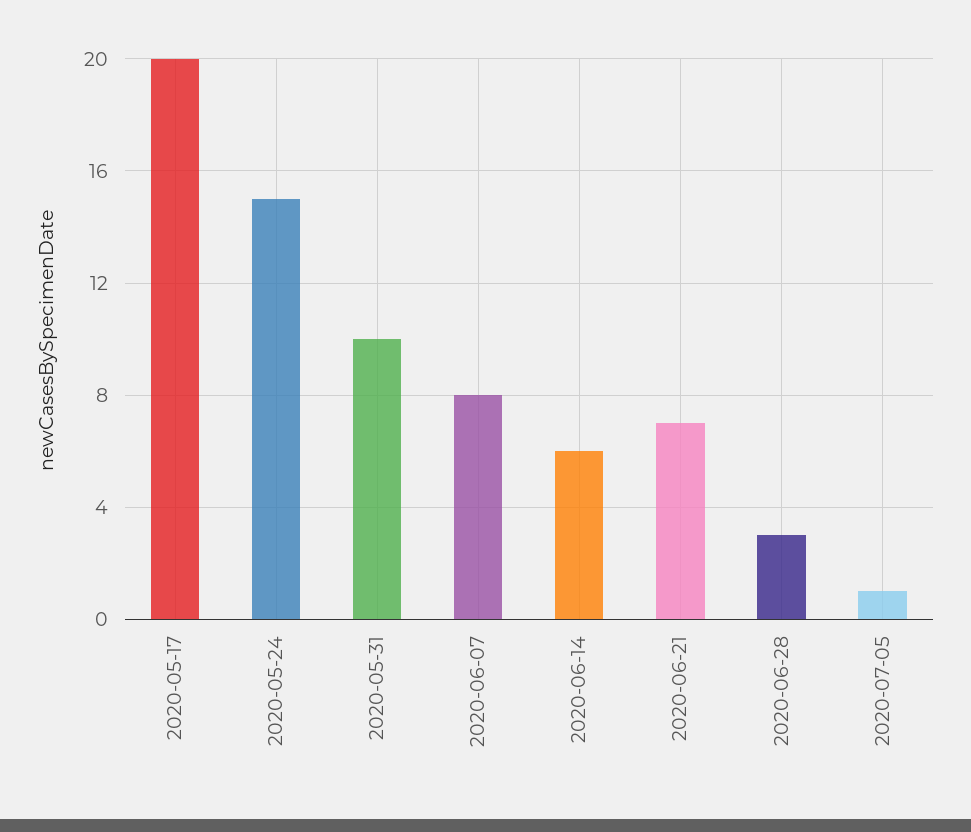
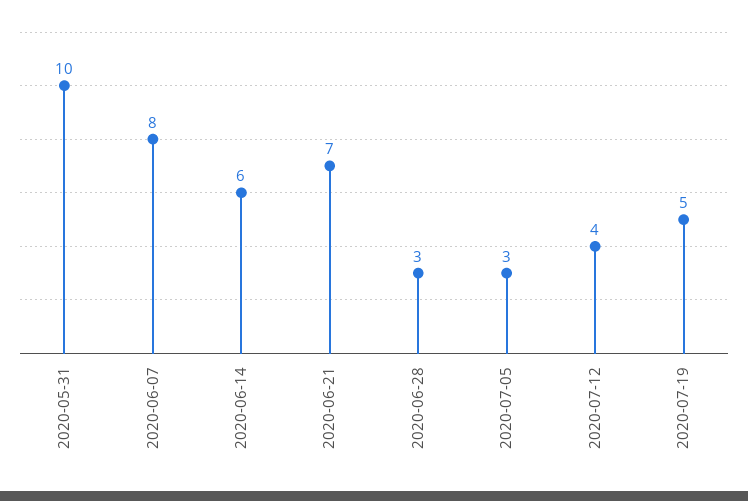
2020-05-17: 20 -> none
2020-05-24: 15 -> none
2020-07-05: 1 -> 3
2020-07-12: none -> 4
2020-07-19: none -> 5

